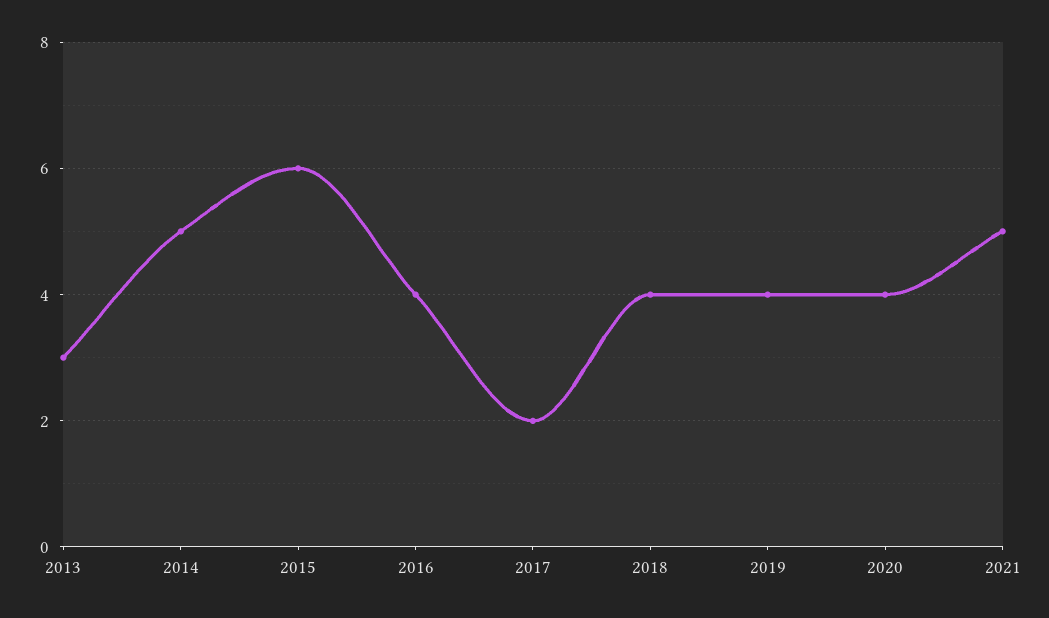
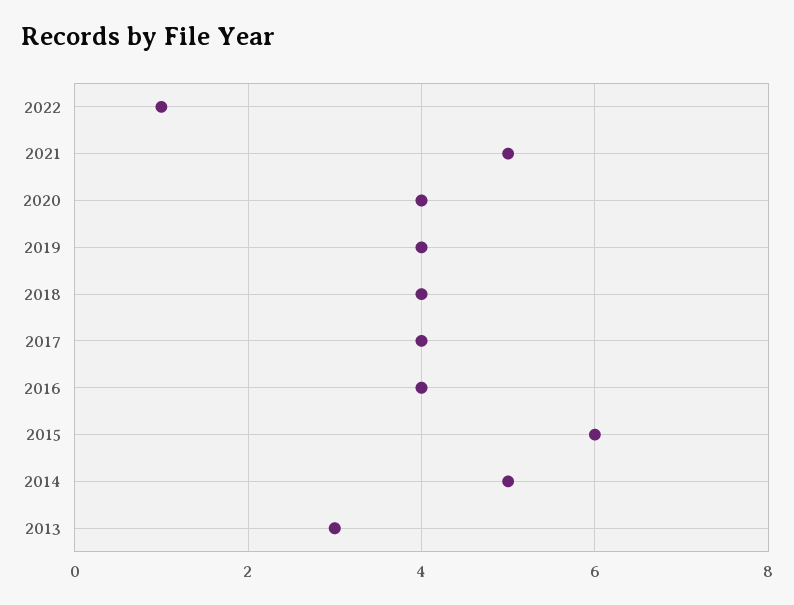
2017: 2 -> 4
2022: none -> 1

